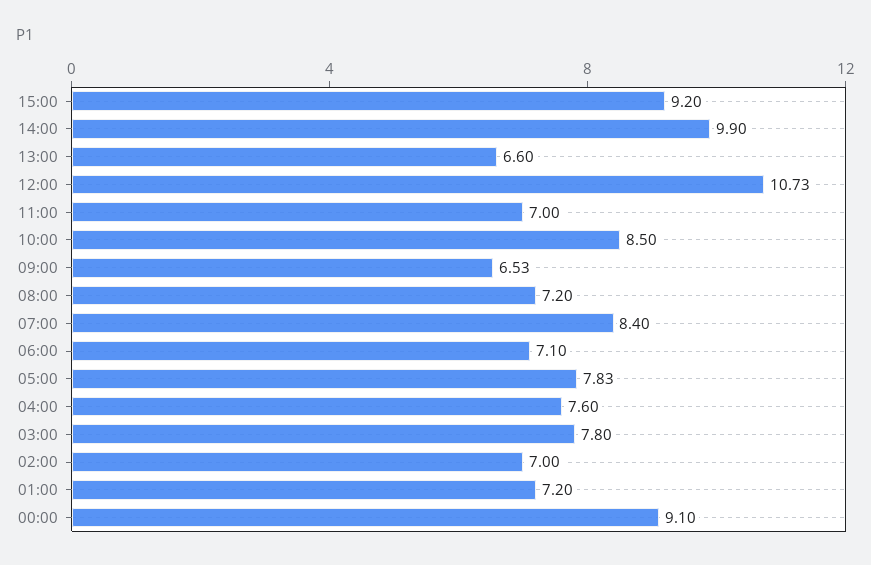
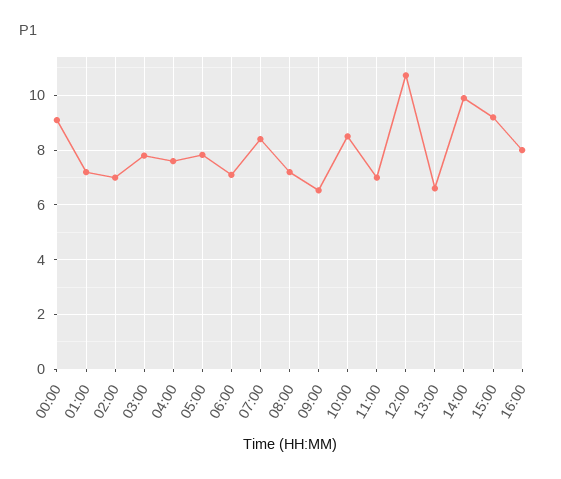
16:00: none -> 8

